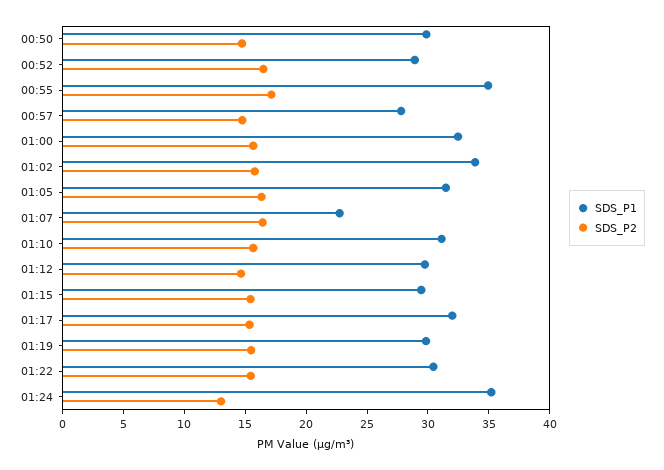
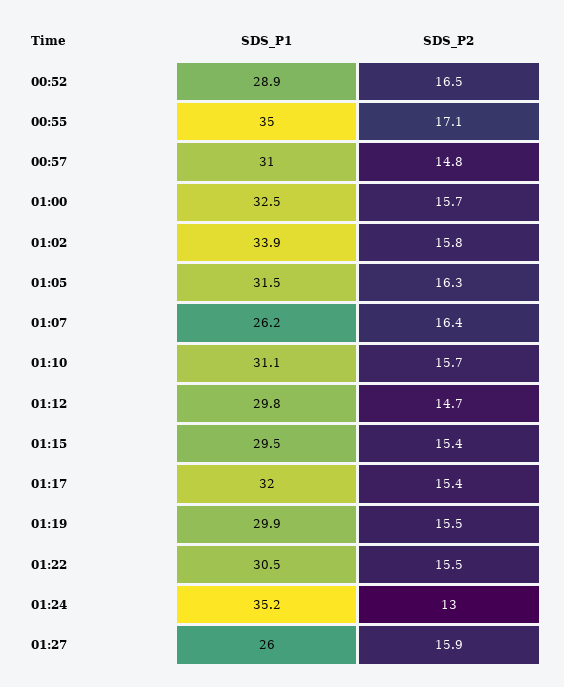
SDS_P1, 00:50: 30 -> none
SDS_P2, 00:50: 15 -> none
SDS_P1, 00:57: 28 -> 31
SDS_P1, 01:07: 23 -> 26.2
SDS_P1, 01:27: none -> 26
SDS_P2, 01:27: none -> 15.9

